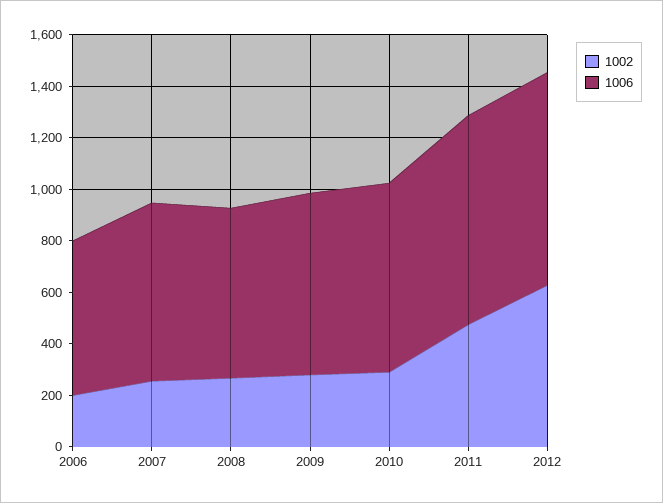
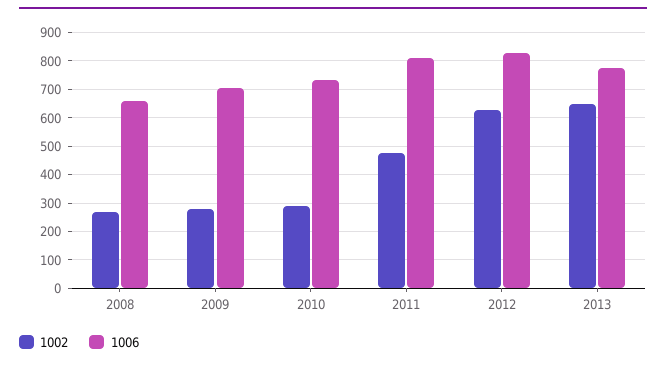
1002, 2006: 200 -> none
1006, 2006: 600 -> none
1002, 2007: 250 -> none
1006, 2007: 700 -> none
1002, 2013: none -> 650
1006, 2013: none -> 775

